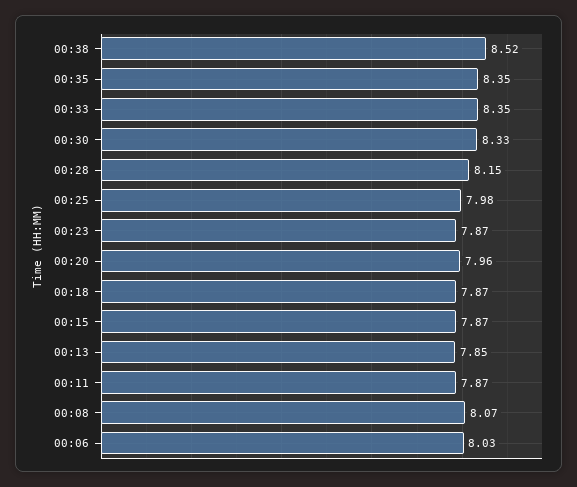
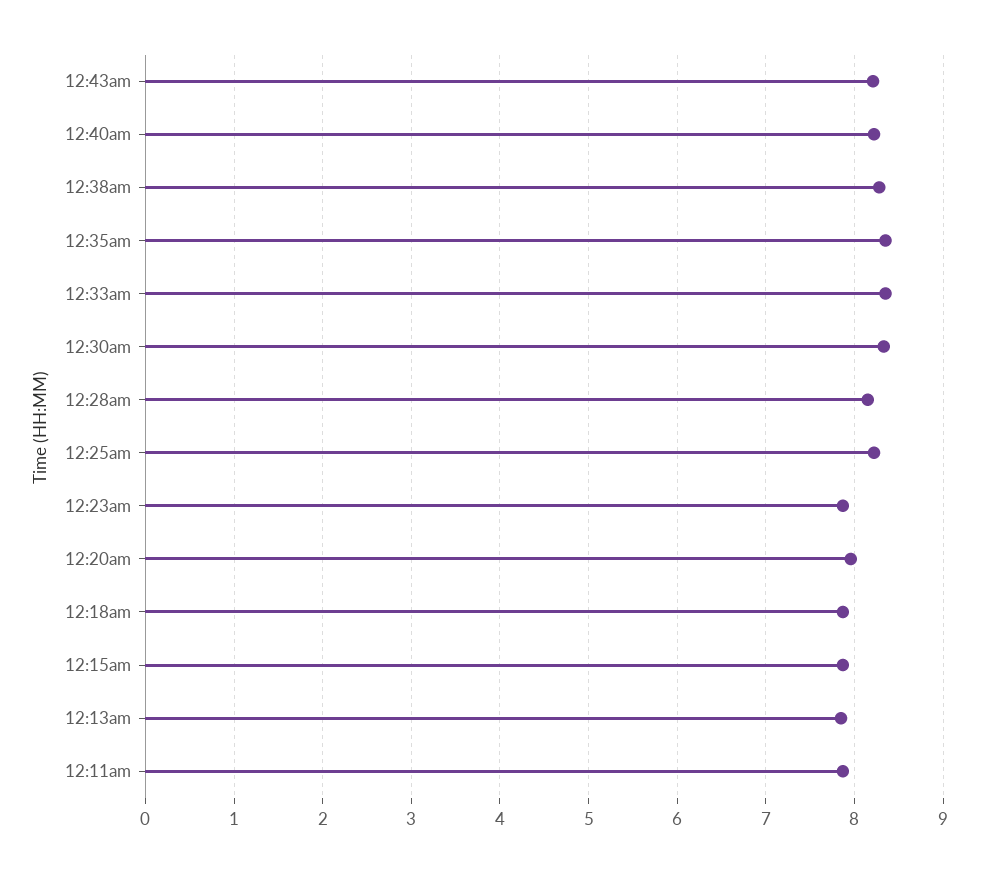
00:38: 8.52 -> 8.3
00:25: 7.98 -> 8.2
00:08: 8.07 -> none
00:06: 8.03 -> none
12:43am: none -> 8.2
12:40am: none -> 8.2

